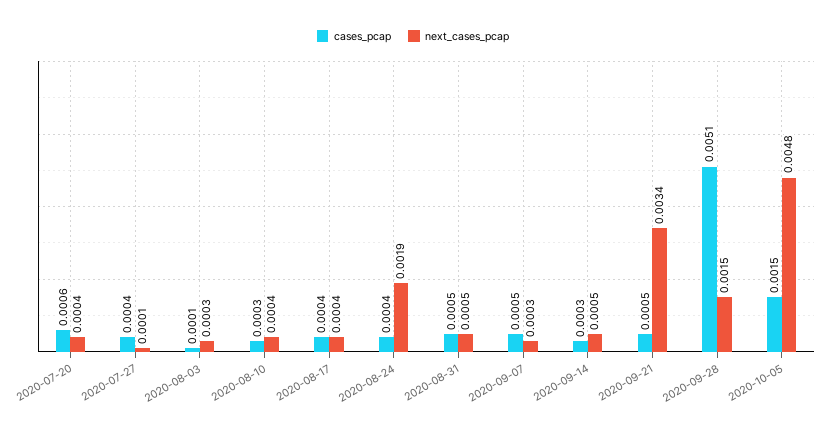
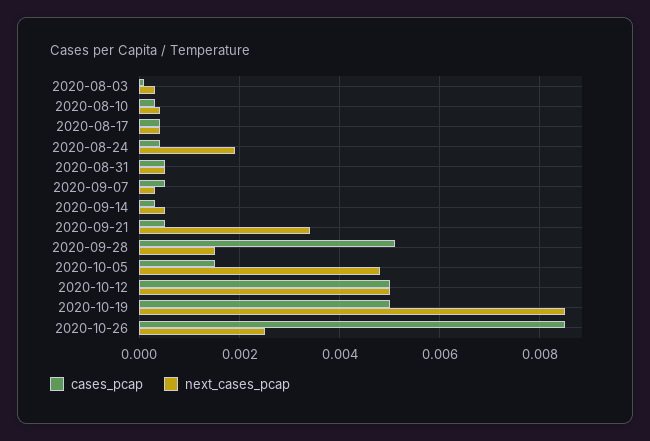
cases_pcap, 2020-07-20: 0.0006 -> none
next_cases_pcap, 2020-07-20: 0.0004 -> none
cases_pcap, 2020-07-27: 0.0004 -> none
next_cases_pcap, 2020-07-27: 0.0001 -> none
cases_pcap, 2020-10-12: none -> 0.005
next_cases_pcap, 2020-10-12: none -> 0.005
cases_pcap, 2020-10-19: none -> 0.005
next_cases_pcap, 2020-10-19: none -> 0.0085
cases_pcap, 2020-10-26: none -> 0.0085
next_cases_pcap, 2020-10-26: none -> 0.0025

